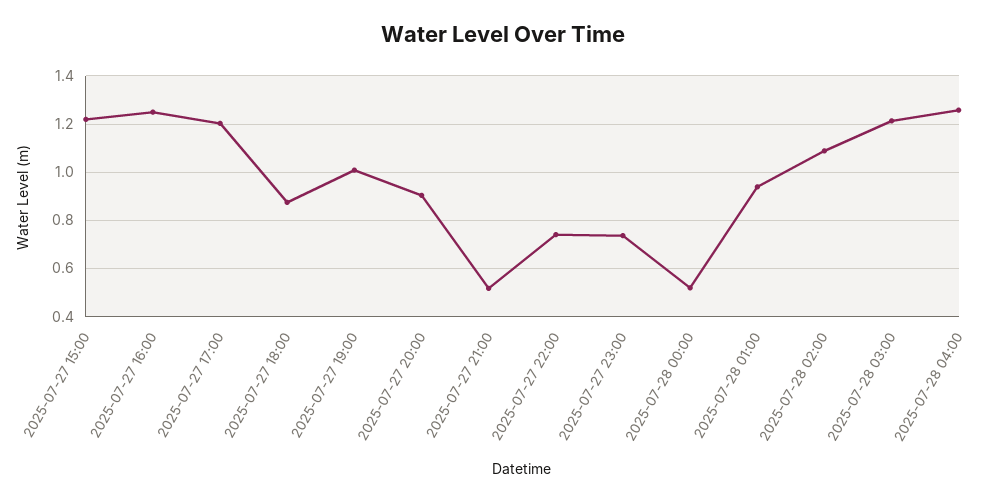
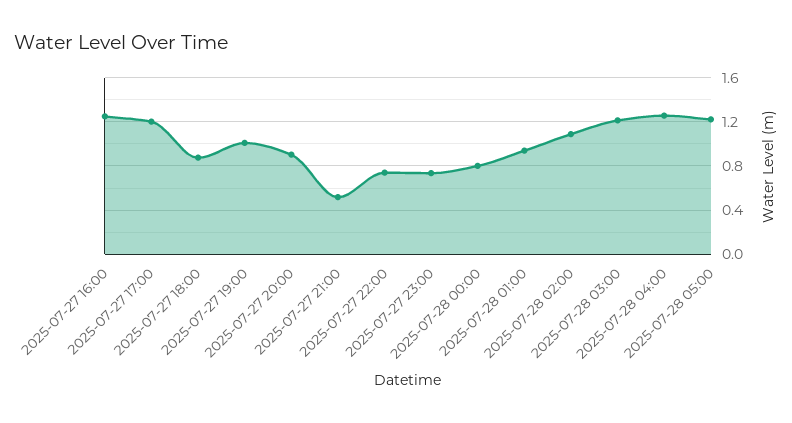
2025-07-27 15:00: 1.225 -> none
2025-07-28 00:00: 0.525 -> 0.8
2025-07-28 05:00: none -> 1.2

